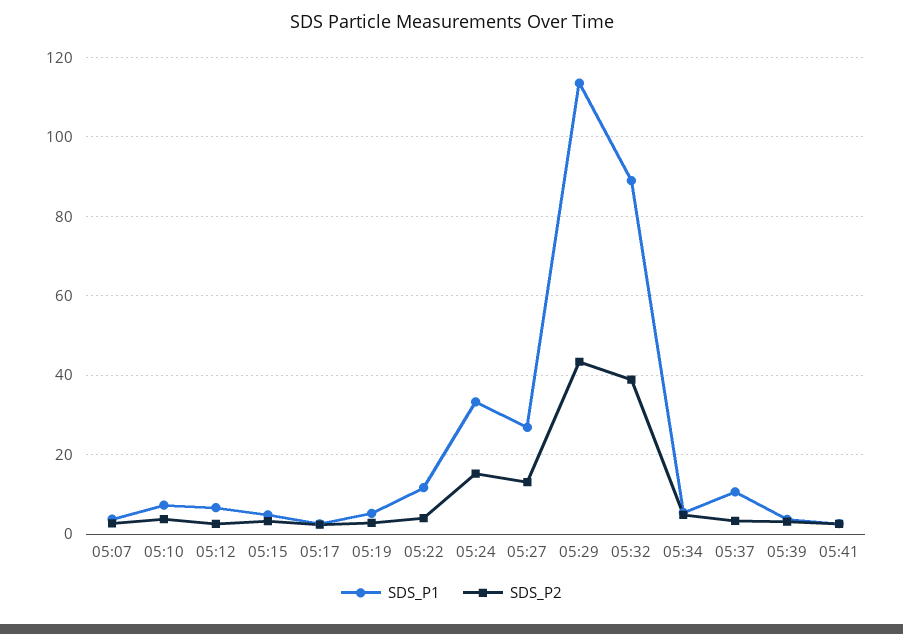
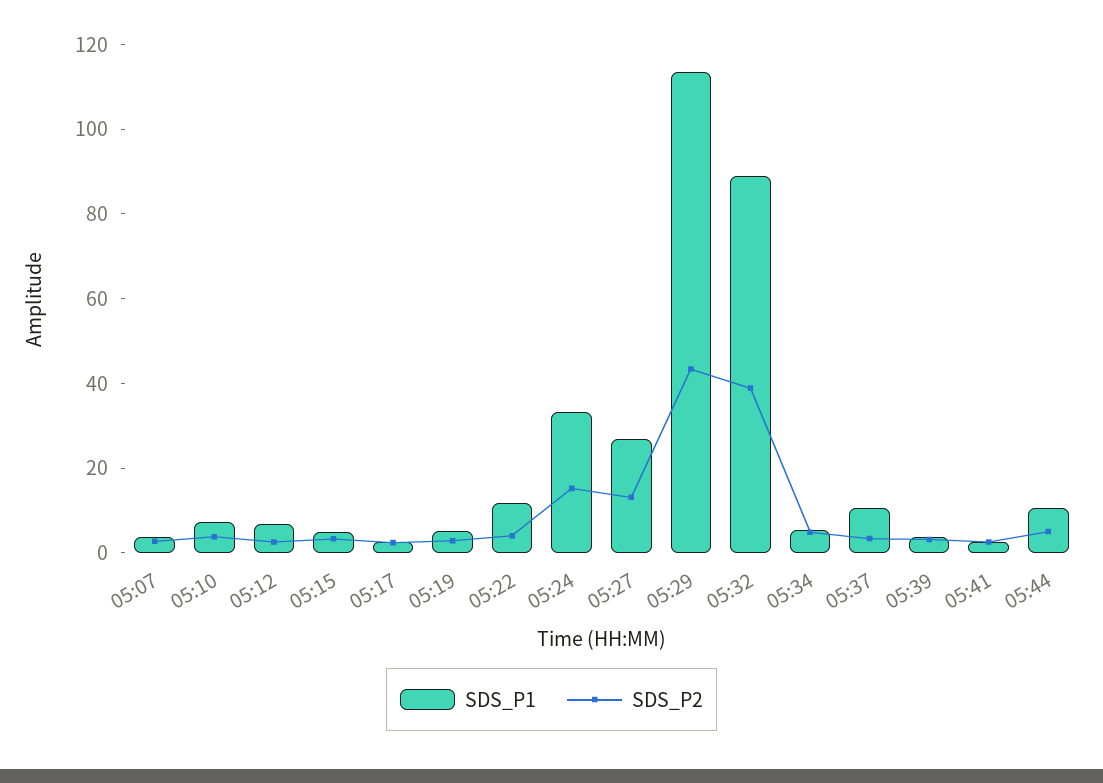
SDS_P1, 05:44: none -> 10
SDS_P2, 05:44: none -> 5

